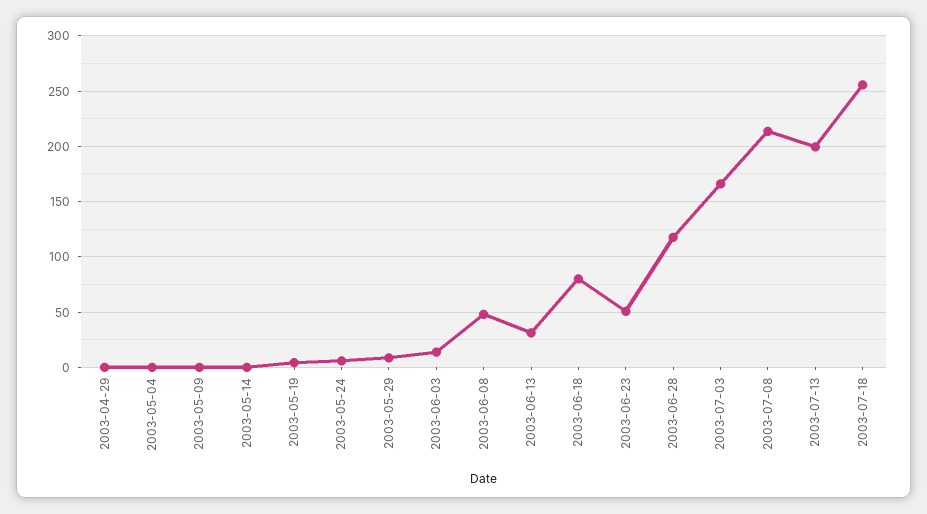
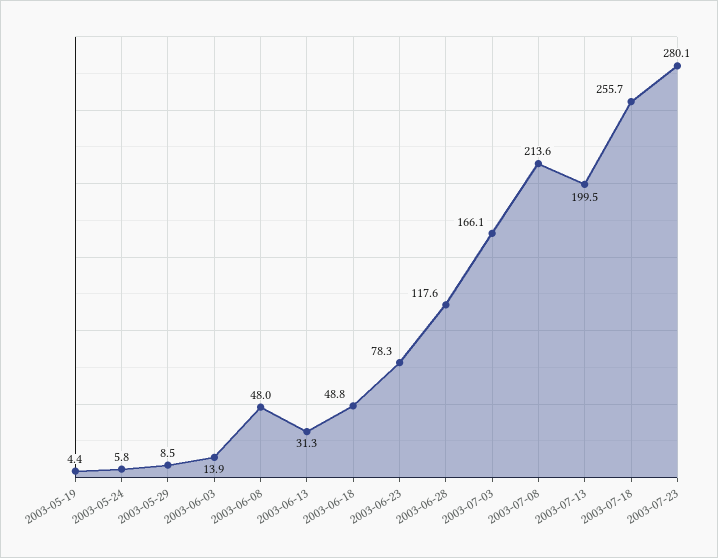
2003-04-29: 0 -> none
2003-05-04: 0 -> none
2003-05-09: 0 -> none
2003-05-14: 0 -> none
2003-06-18: 80 -> 48.8
2003-06-23: 50 -> 78.3
2003-07-23: none -> 280.1

